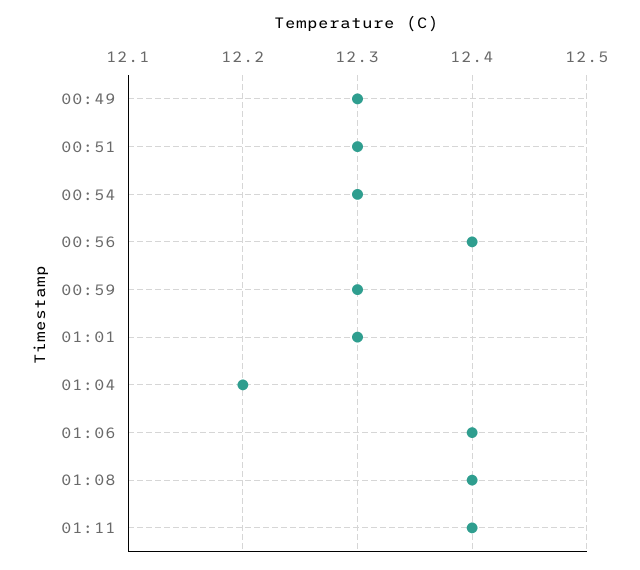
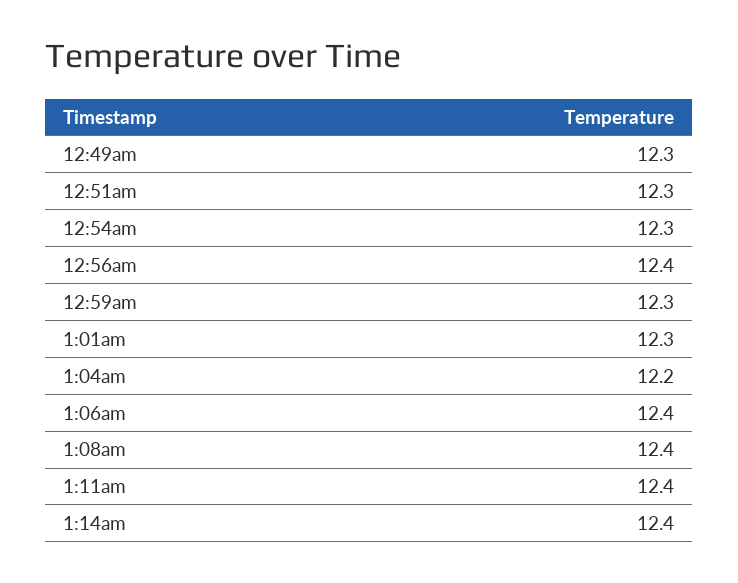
1:14am: none -> 12.4

